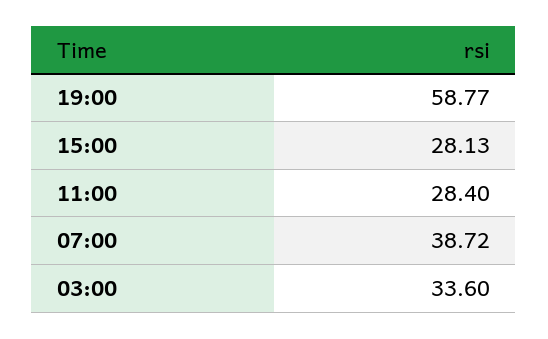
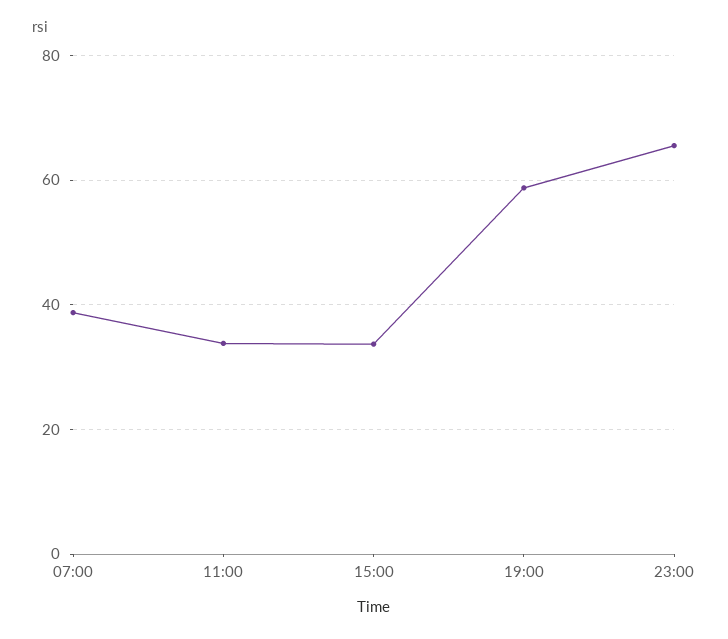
15:00: 28.13 -> 34
11:00: 28.4 -> 34
03:00: 33.6 -> none
23:00: none -> 66

